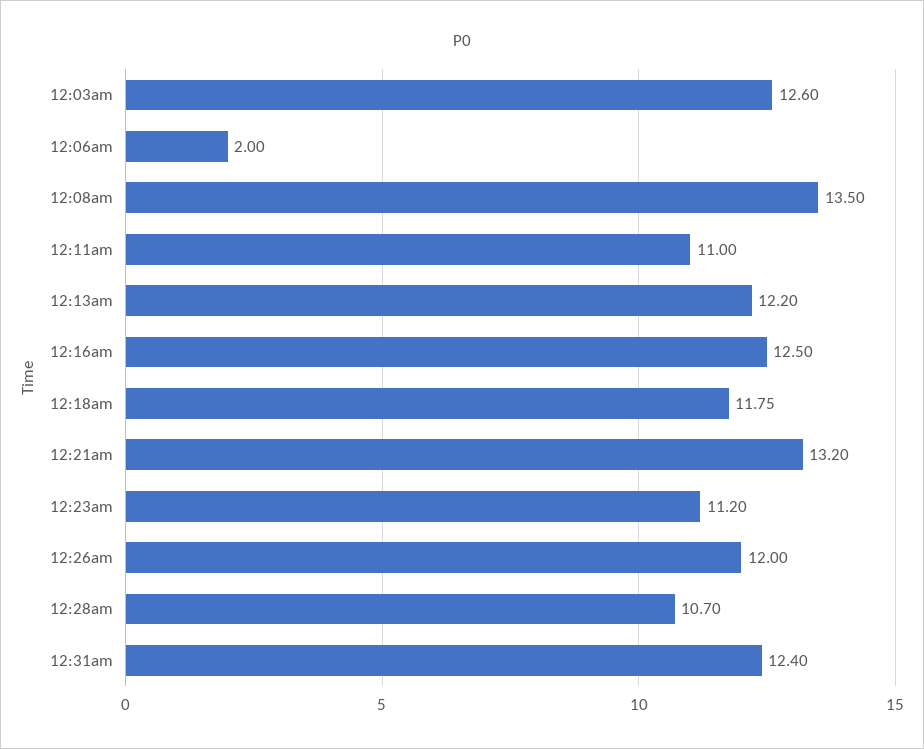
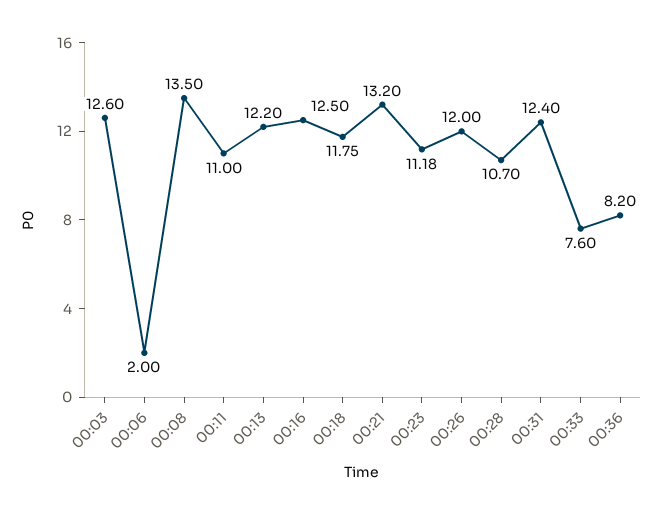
12:23am: 11.2 -> 11.18
00:33: none -> 7.6
00:36: none -> 8.2

